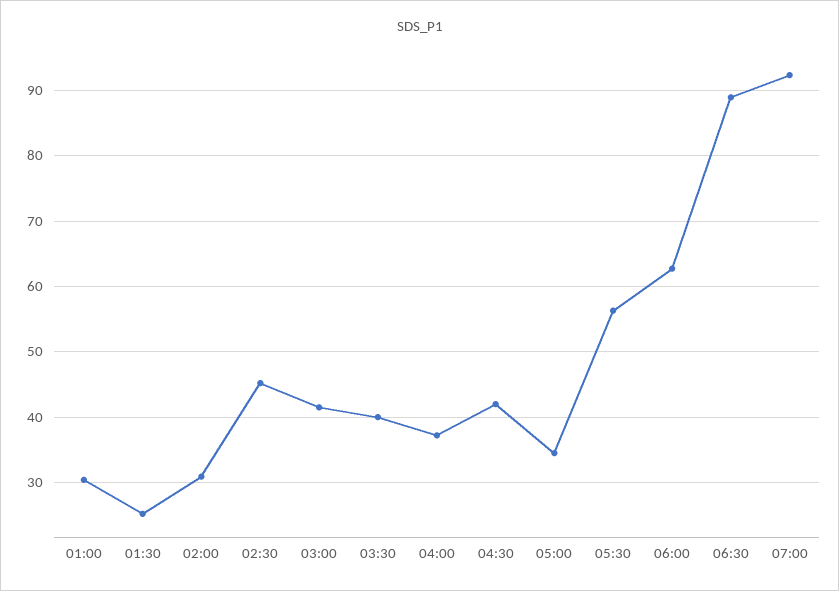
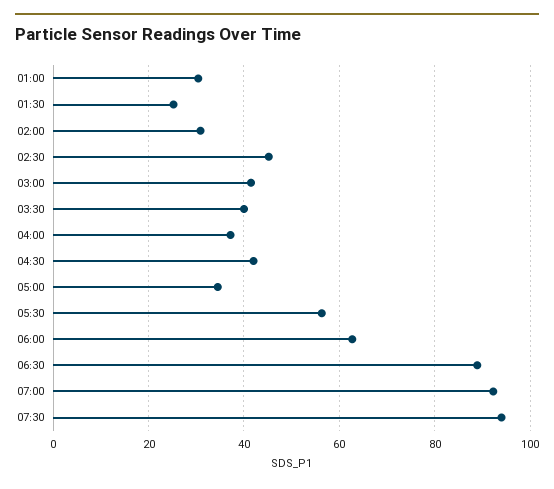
07:30: none -> 94

